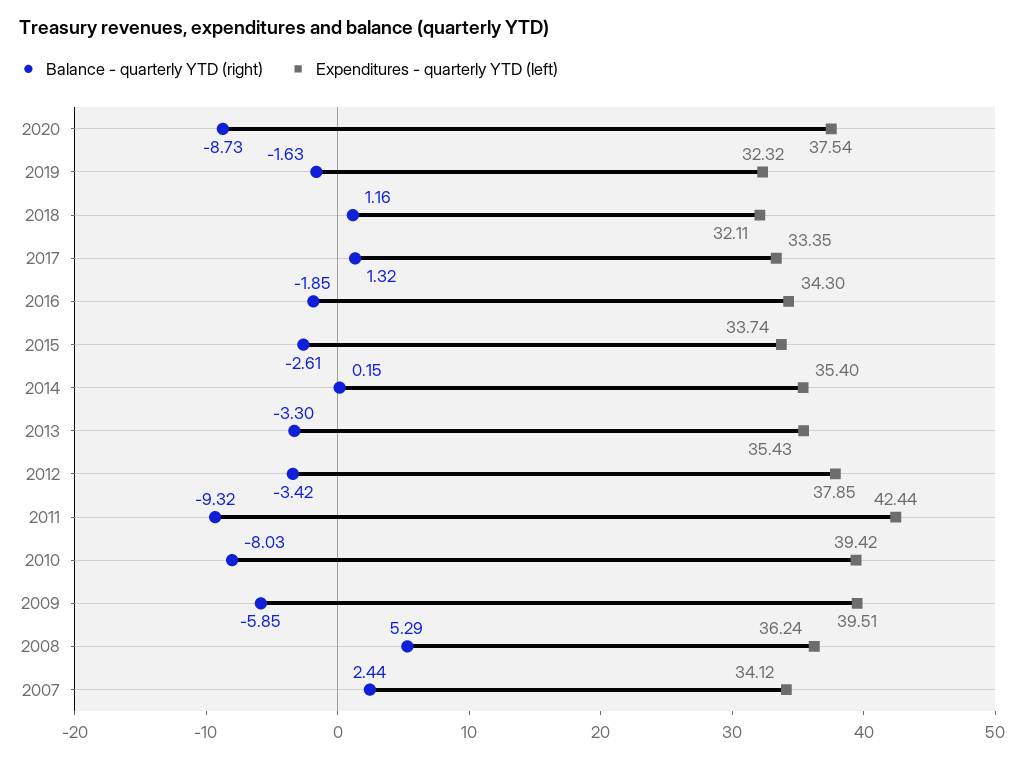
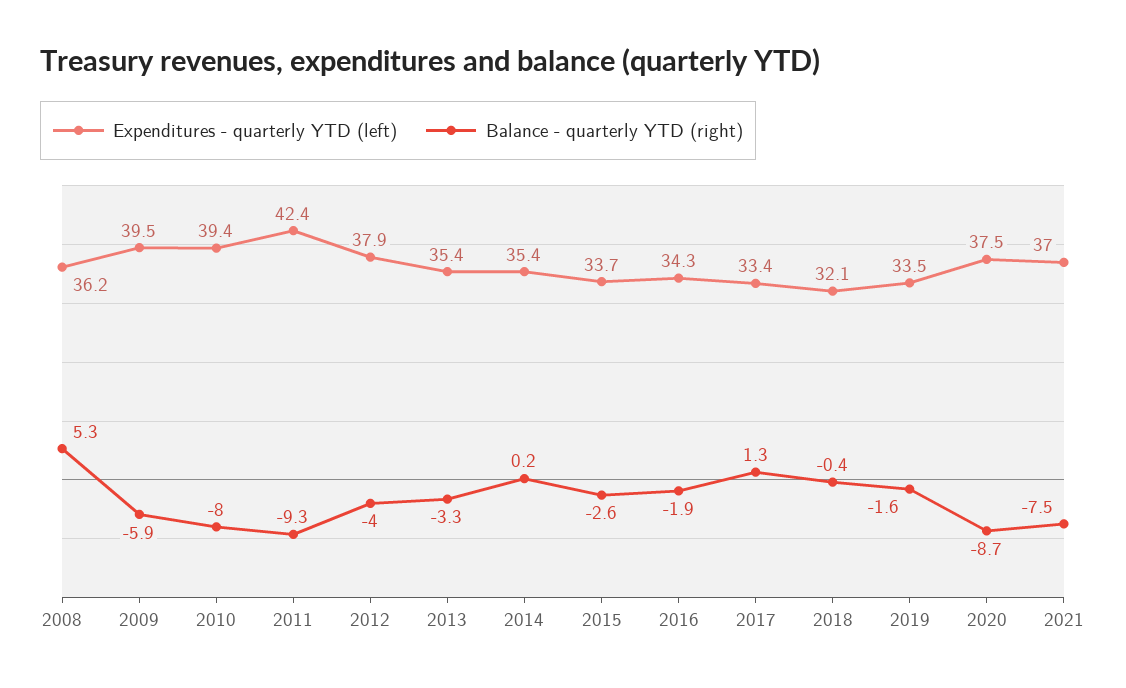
Expenditures - quarterly YTD (left), 2019: 32.32 -> 33.5
Balance - quarterly YTD (right), 2018: 1.16 -> -0.4
Balance - quarterly YTD (right), 2012: -3.42 -> -4
Balance - quarterly YTD (right), 2007: 2.44 -> none
Expenditures - quarterly YTD (left), 2007: 34.12 -> none
Expenditures - quarterly YTD (left), 2021: none -> 37
Balance - quarterly YTD (right), 2021: none -> -7.5

